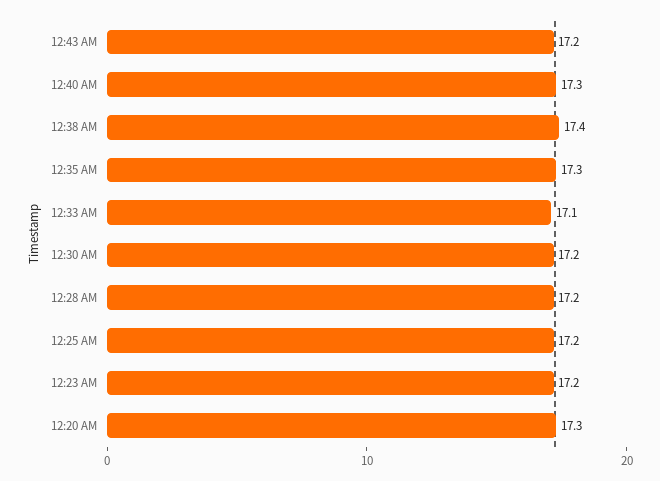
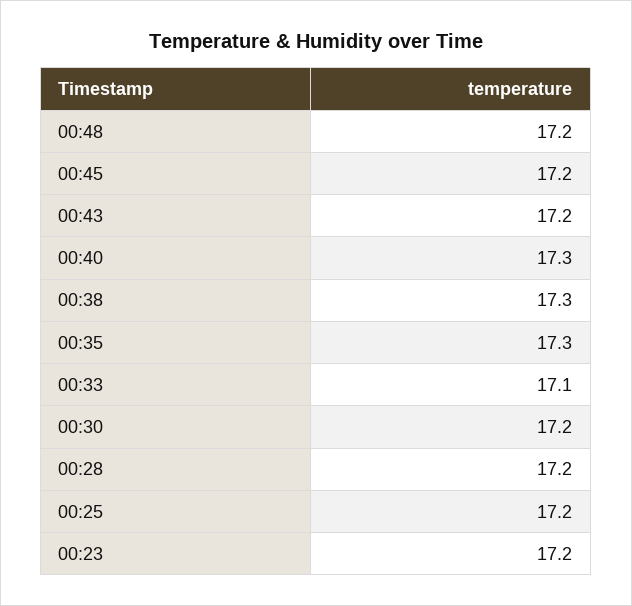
12:38 AM: 17.4 -> 17.3
12:20 AM: 17.3 -> none
00:48: none -> 17.2
00:45: none -> 17.2

